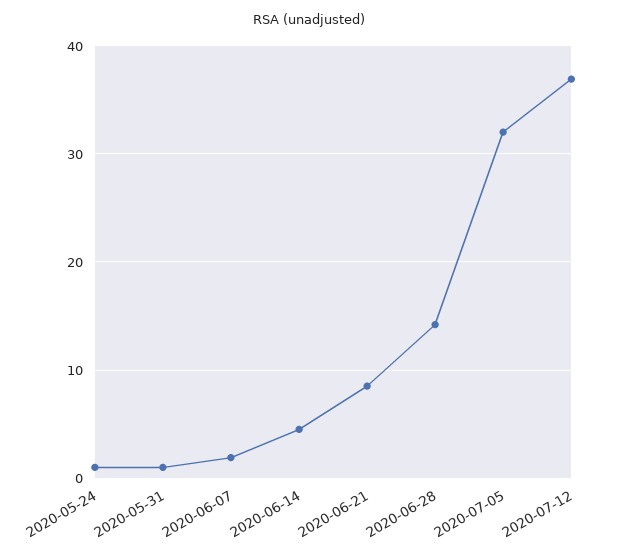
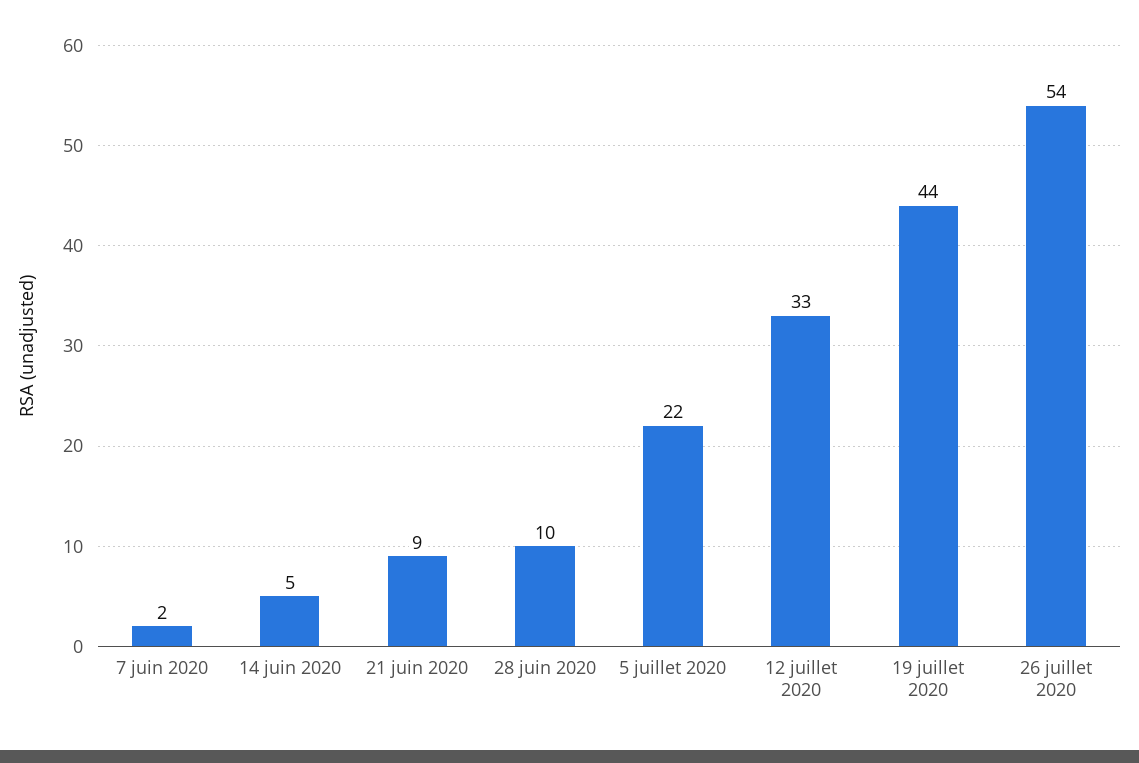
2020-05-24: 1 -> none
2020-05-31: 1 -> none
2020-06-28: 14 -> 10
2020-07-05: 32 -> 22
2020-07-12: 37 -> 33
19 juillet 2020: none -> 44
26 juillet 2020: none -> 54

